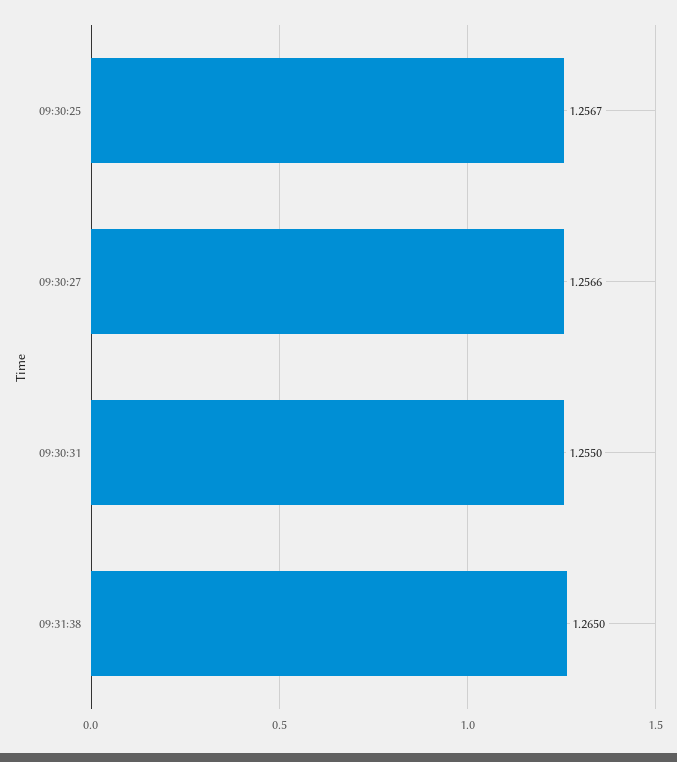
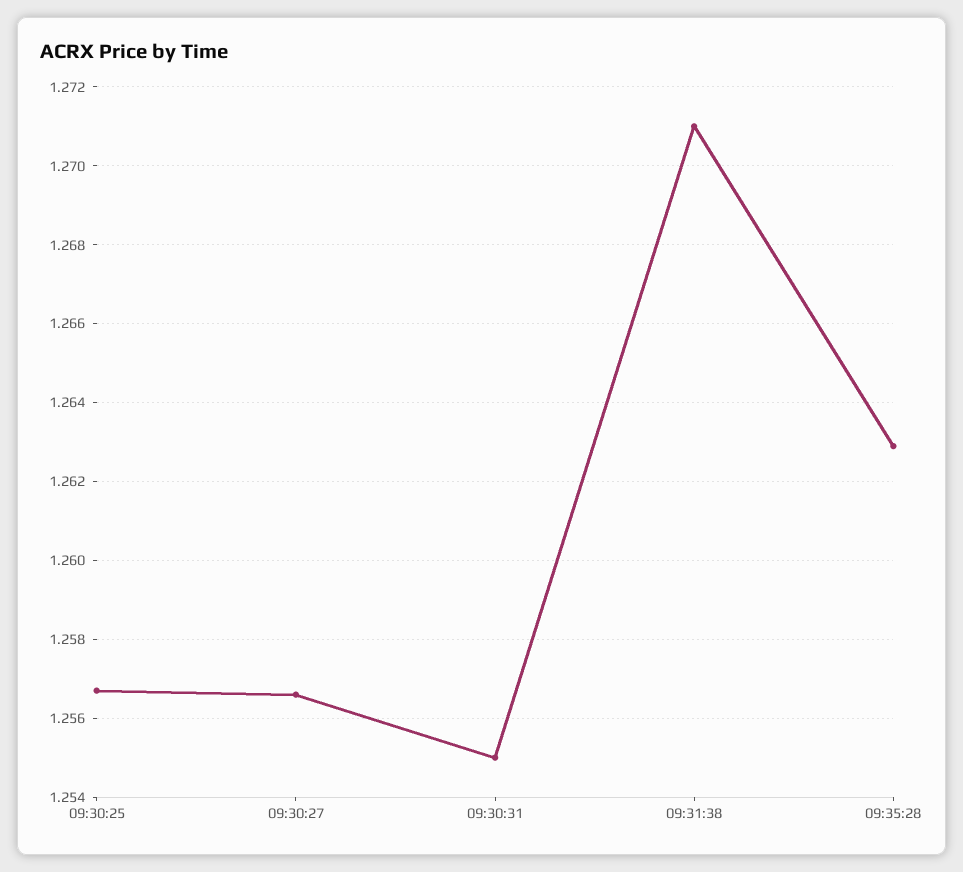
09:31:38: 1.265 -> 1.271
09:35:28: none -> 1.263

